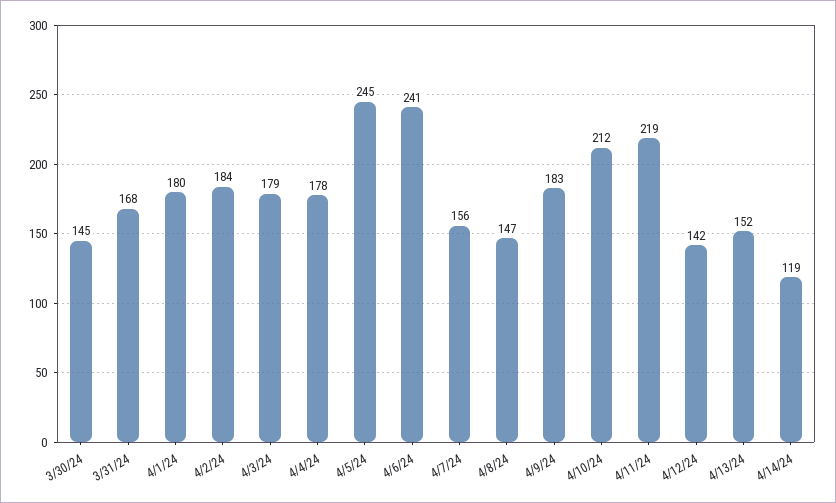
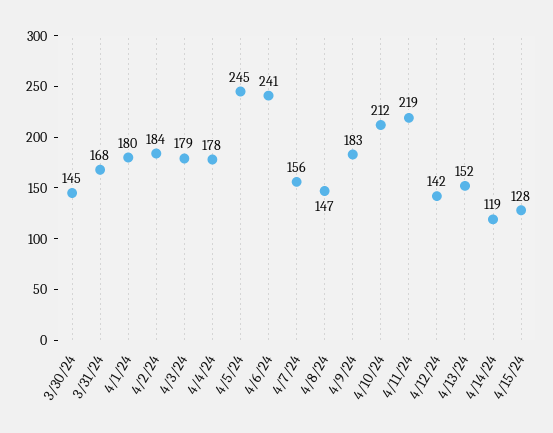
4/15/24: none -> 128

